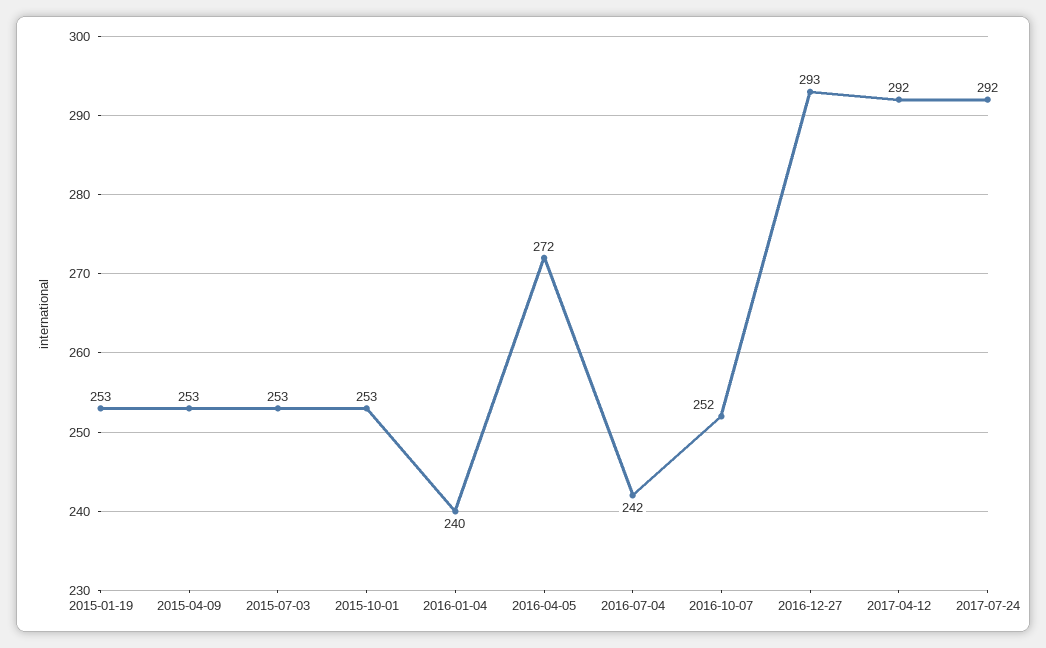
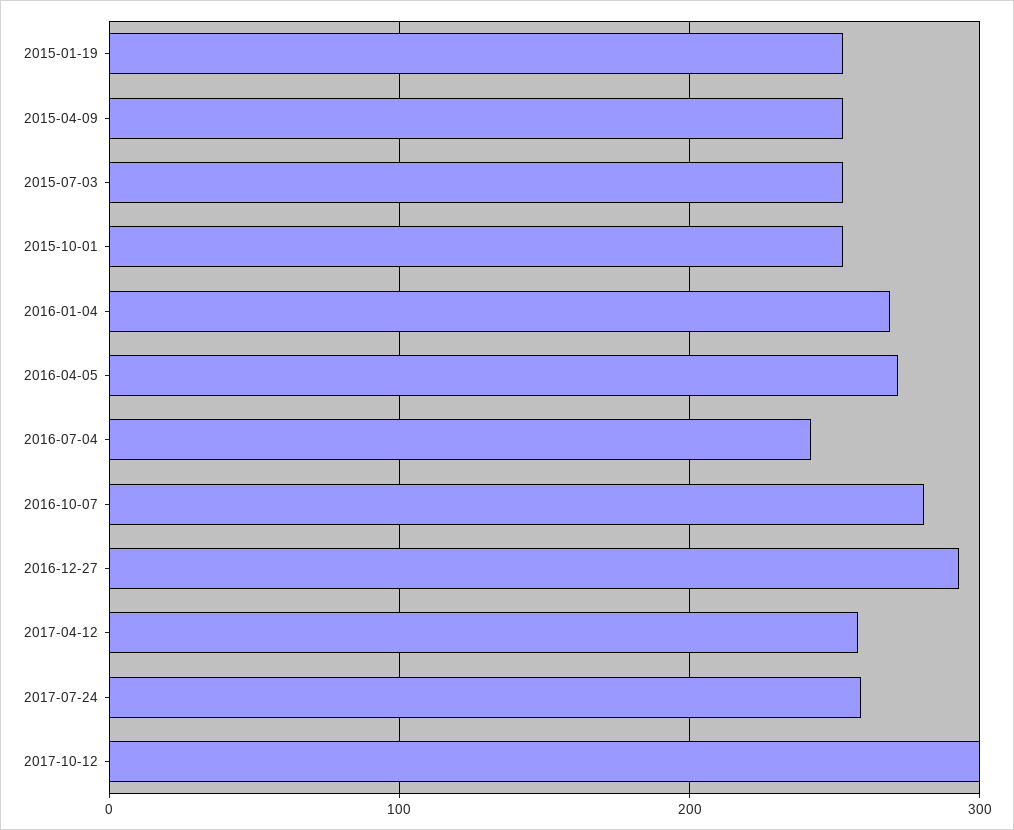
2016-01-04: 240 -> 270
2016-10-07: 252 -> 280
2017-04-12: 292 -> 260
2017-07-24: 292 -> 260
2017-10-12: none -> 300

